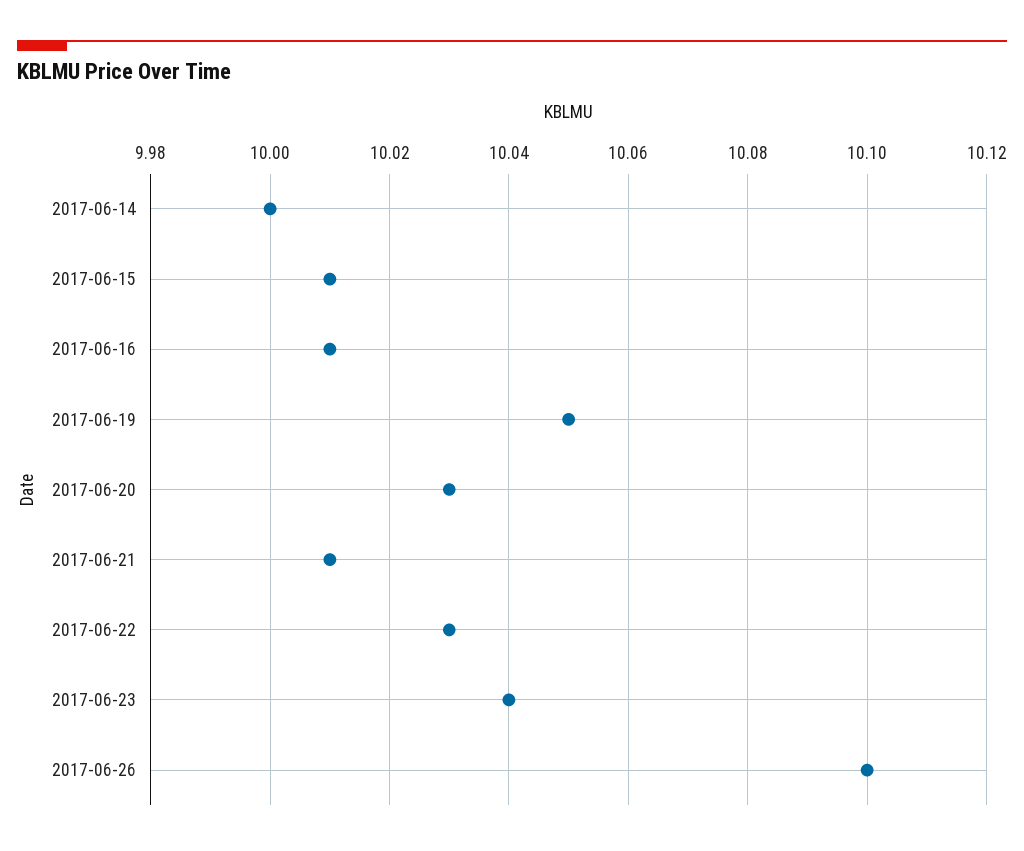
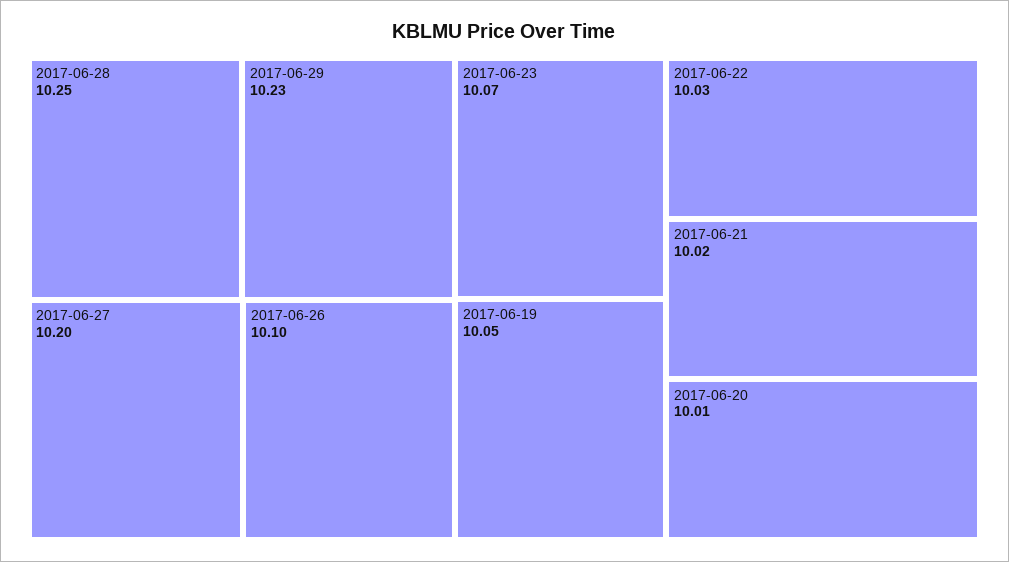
2017-06-14: 10 -> none
2017-06-15: 10.01 -> none
2017-06-16: 10.01 -> none
2017-06-20: 10.03 -> 10.01
2017-06-21: 10.01 -> 10.02
2017-06-23: 10.04 -> 10.07
2017-06-28: none -> 10.25
2017-06-29: none -> 10.23
2017-06-27: none -> 10.2

